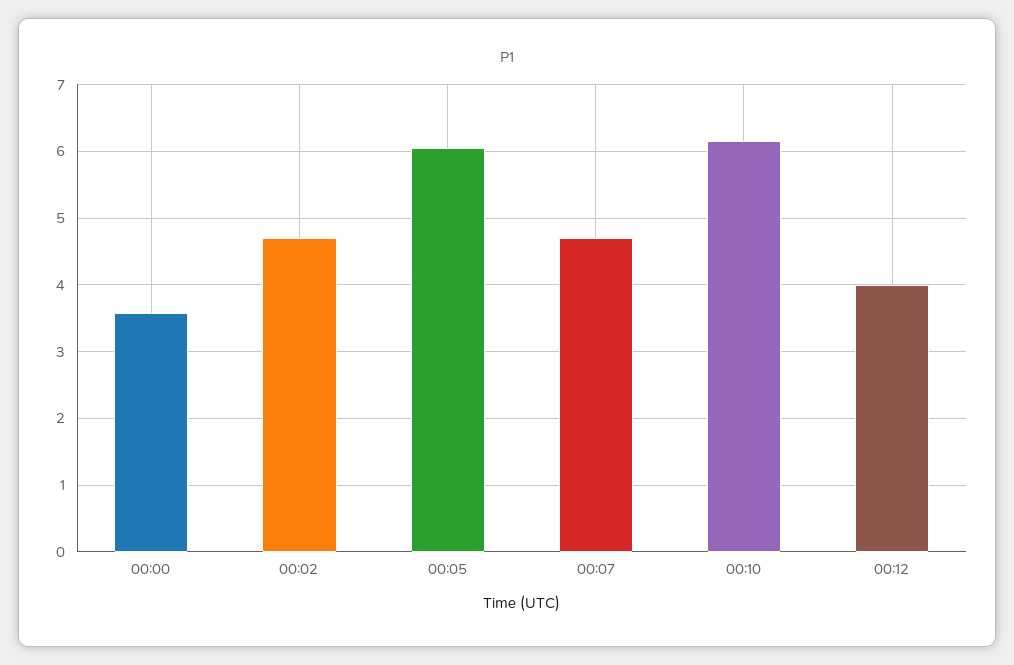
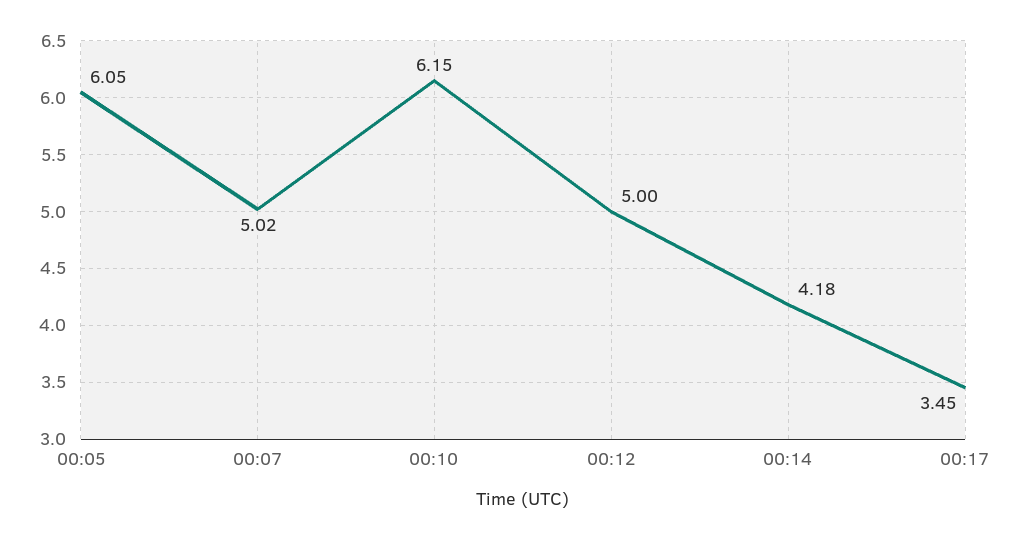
00:00: 3.6 -> none
00:02: 4.7 -> none
00:07: 4.7 -> 5.02
00:12: 4 -> 5
00:14: none -> 4.18
00:17: none -> 3.45

